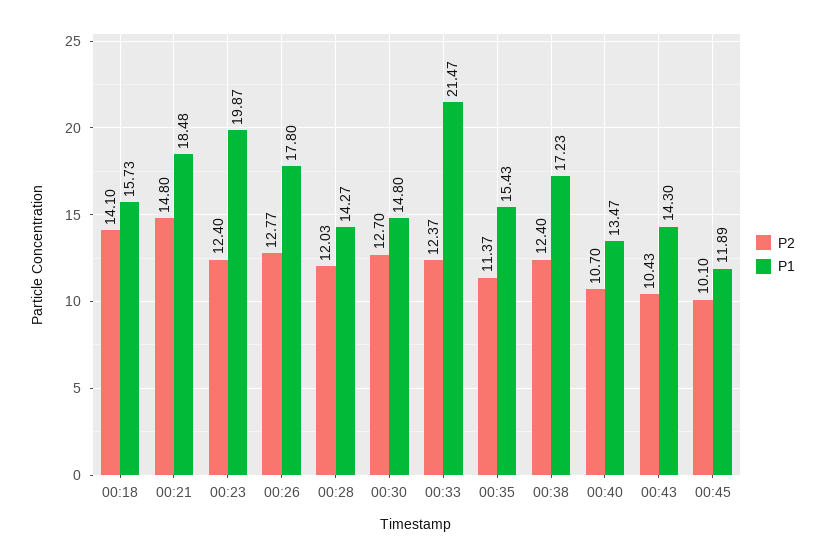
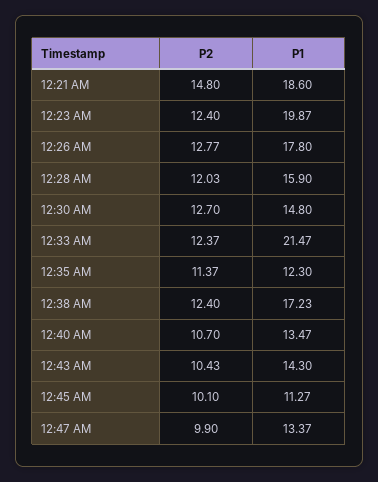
P2, 00:18: 14.1 -> none
P1, 00:18: 15.73 -> none
P1, 00:21: 18.48 -> 18.6
P1, 00:28: 14.27 -> 15.9
P1, 00:35: 15.43 -> 12.3
P1, 00:45: 11.89 -> 11.27
P2, 12:47 AM: none -> 9.9
P1, 12:47 AM: none -> 13.37

